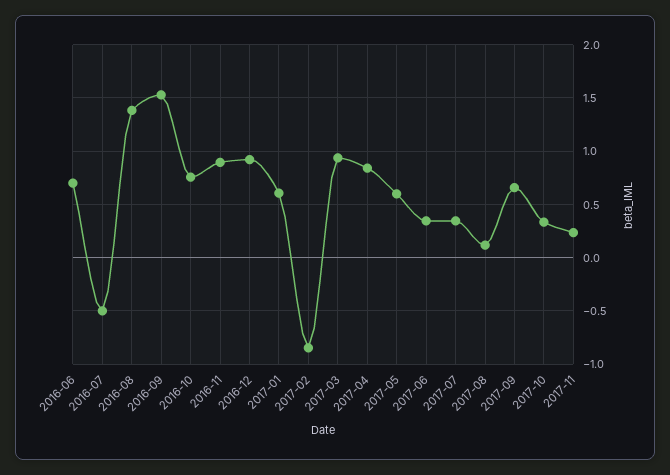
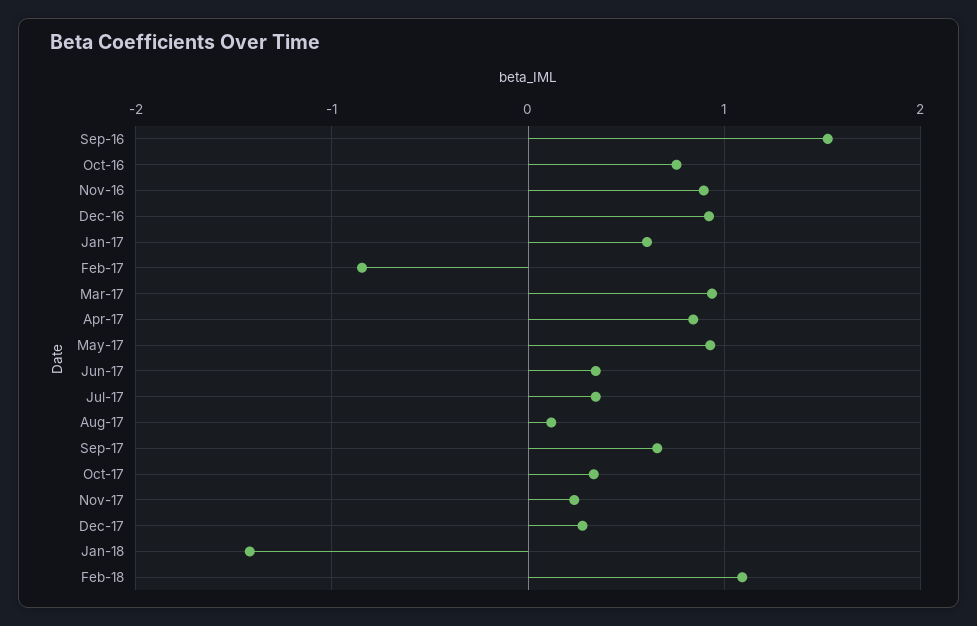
2016-06: 0.7 -> none
2016-07: -0.5 -> none
2016-08: 1.4 -> none
2017-05: 0.6 -> 0.9
Dec-17: none -> 0.3
Jan-18: none -> -1.4
Feb-18: none -> 1.1

